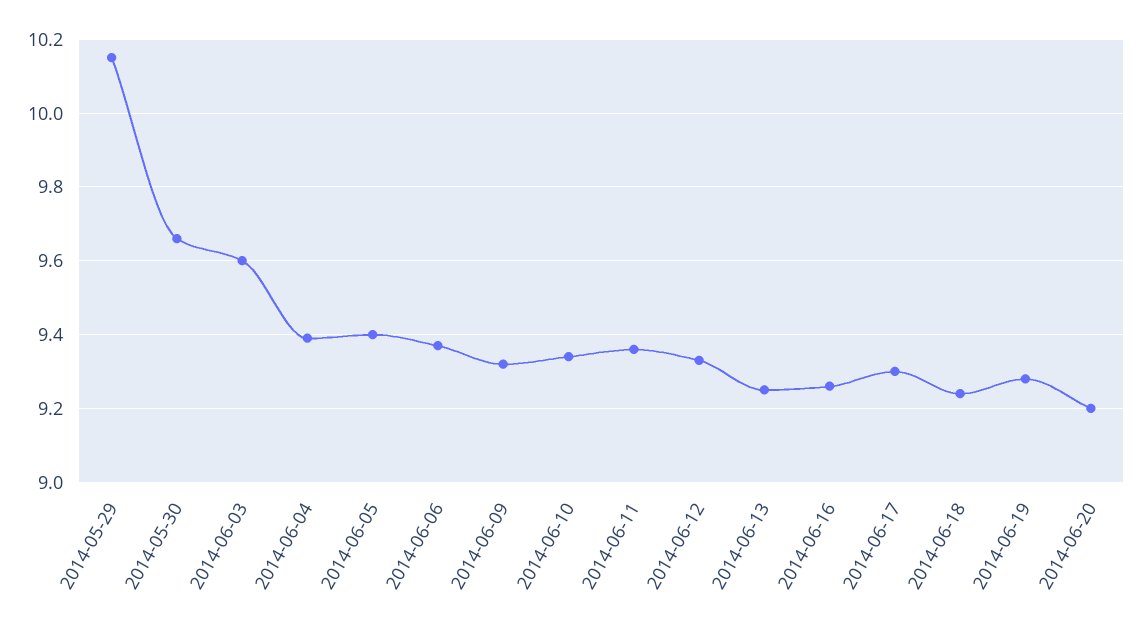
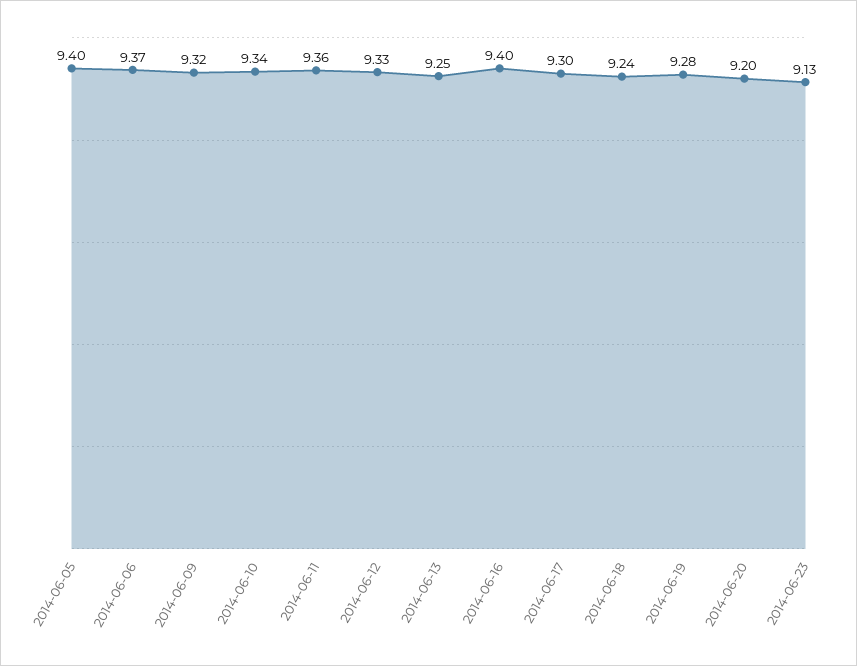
2014-05-29: 10.15 -> none
2014-05-30: 9.65 -> none
2014-06-03: 9.6 -> none
2014-06-04: 9.4 -> none
2014-06-16: 9.25 -> 9.4
2014-06-23: none -> 9.13

